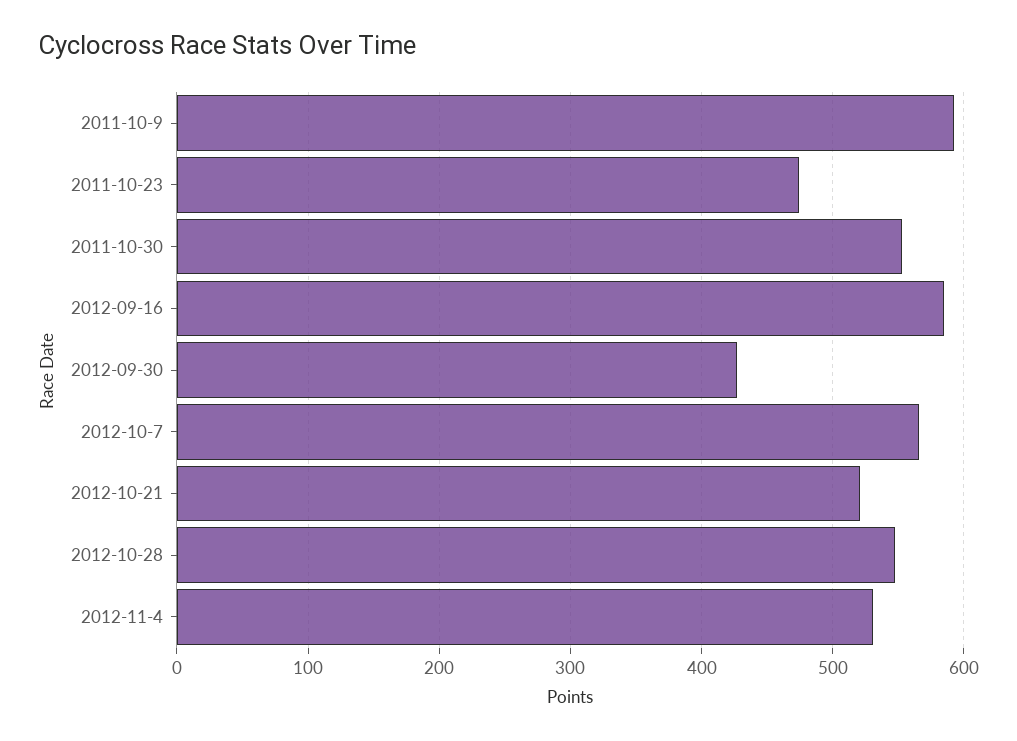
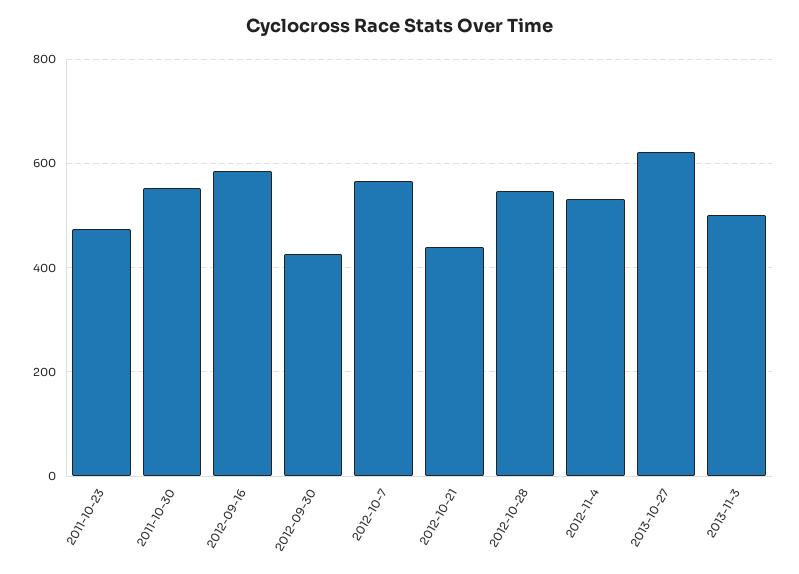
2011-10-9: 590 -> none
2012-10-21: 520 -> 440
2013-10-27: none -> 620
2013-11-3: none -> 500

